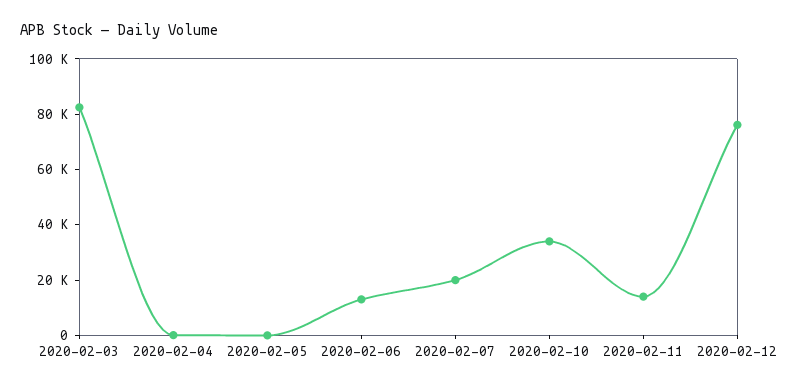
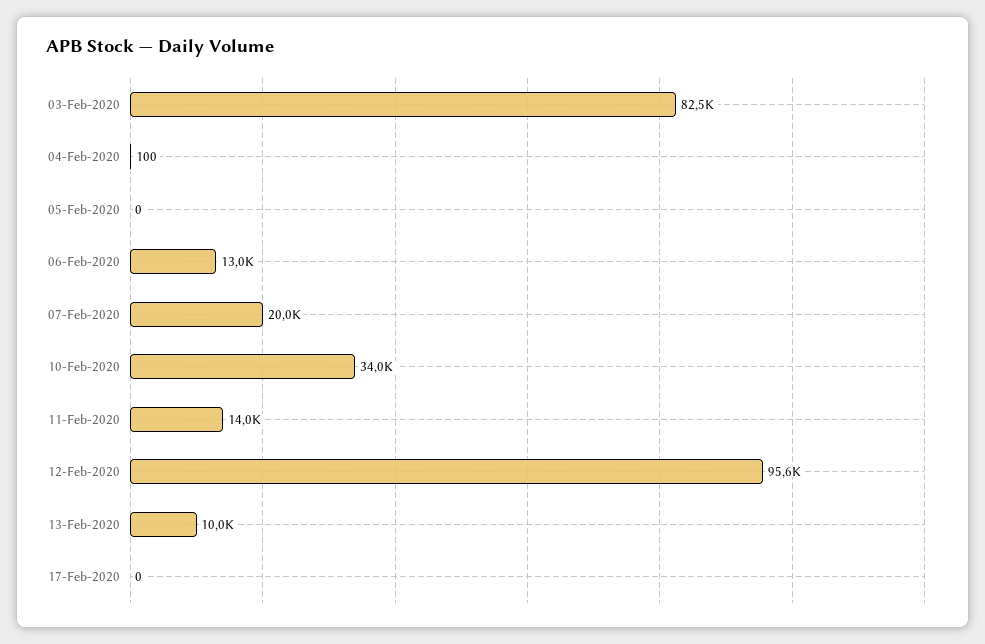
2020-02-12: 75000 -> 95600
13-Feb-2020: none -> 10000
17-Feb-2020: none -> 0

